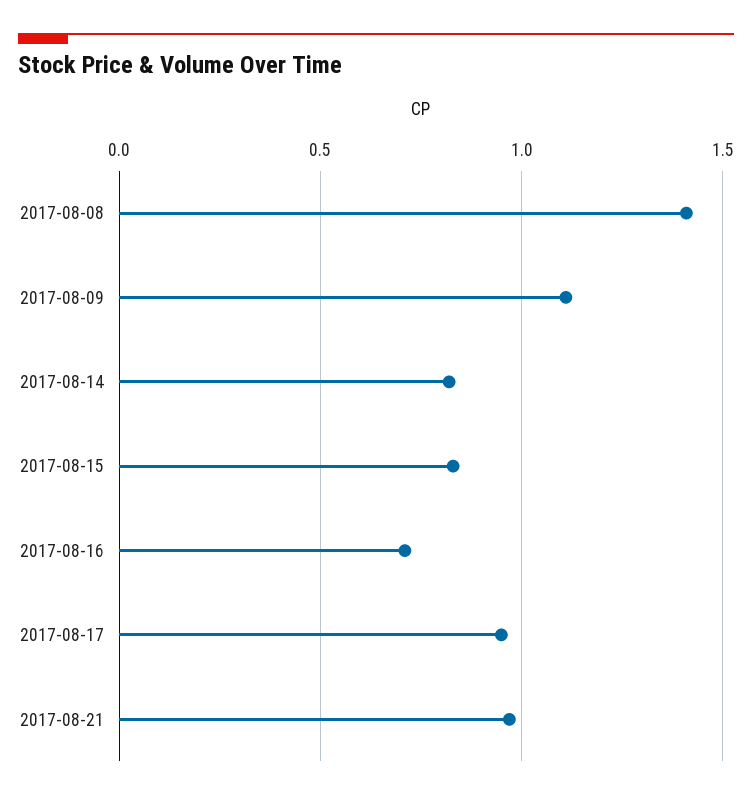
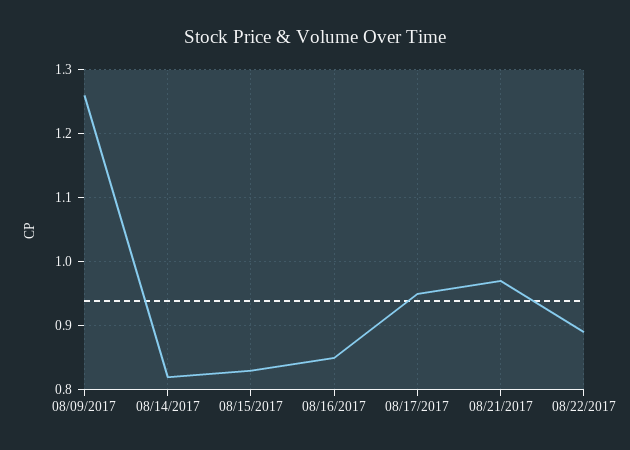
2017-08-08: 1.4 -> none
2017-08-09: 1.1 -> 1.26
2017-08-16: 0.7 -> 0.85
08/22/2017: none -> 0.89

